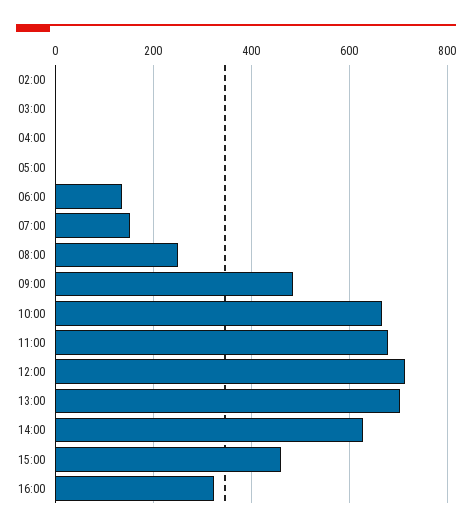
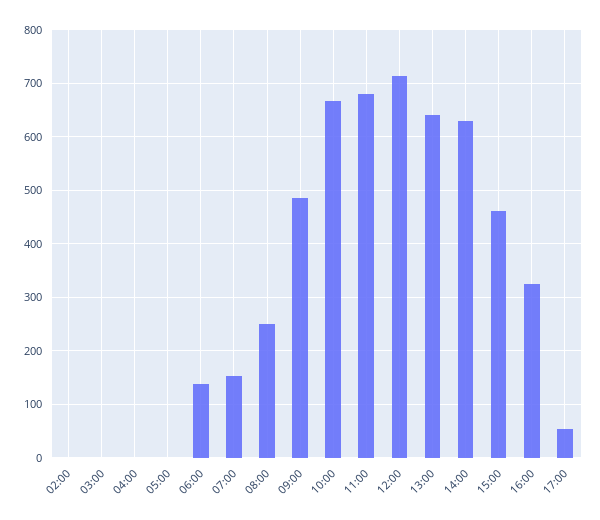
13:00: 700 -> 640
17:00: none -> 60

